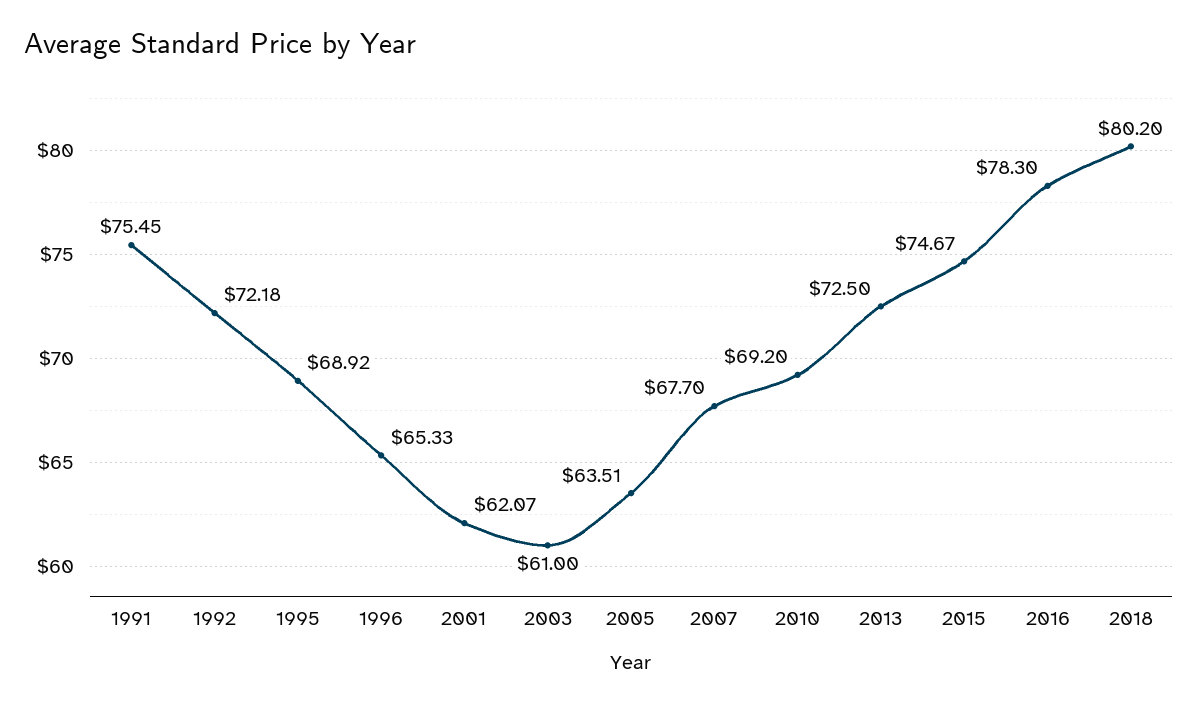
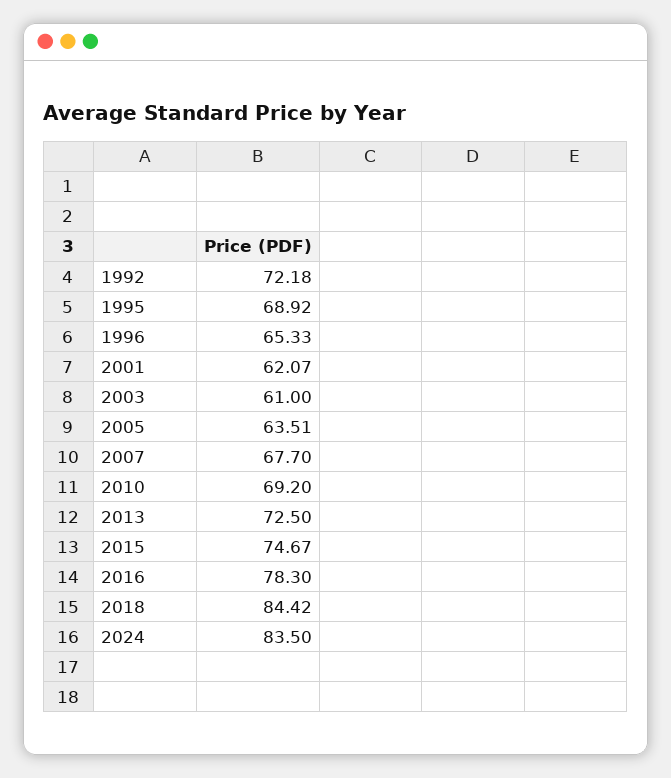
1991: 75.45 -> none
2018: 80.2 -> 84.42
2024: none -> 83.5

